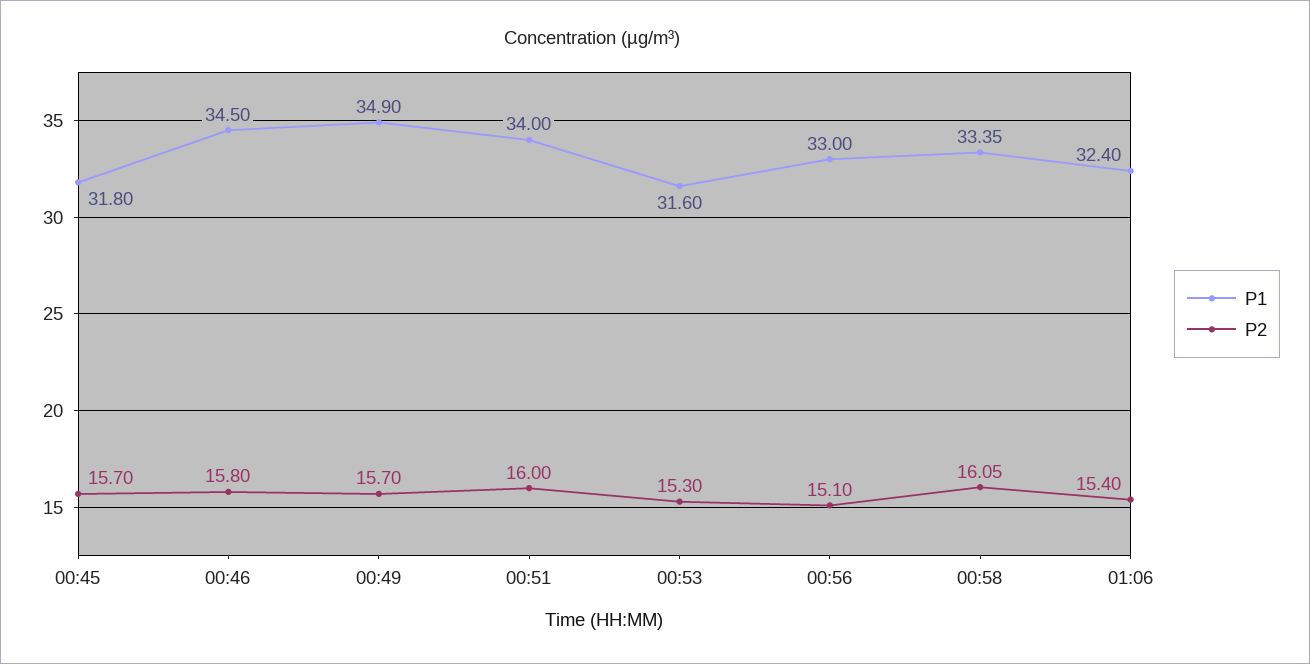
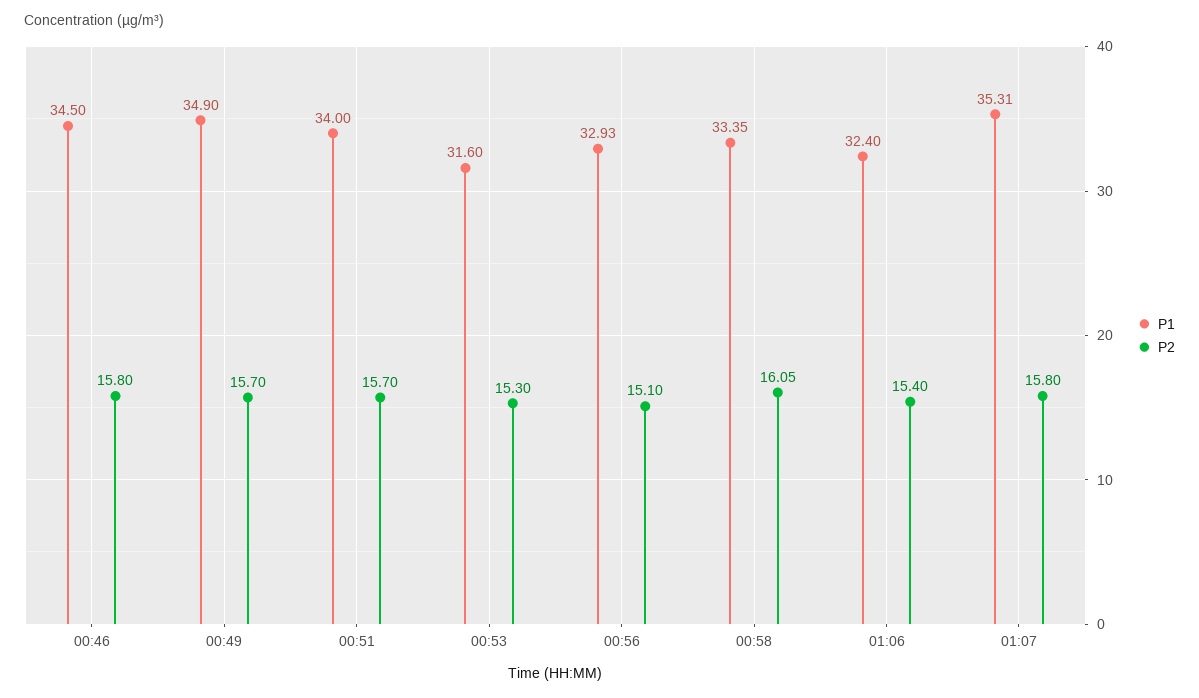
P1, 00:45: 31.8 -> none
P2, 00:45: 15.7 -> none
P2, 00:51: 16 -> 15.7
P1, 00:56: 33 -> 32.93
P1, 01:07: none -> 35.31
P2, 01:07: none -> 15.8

